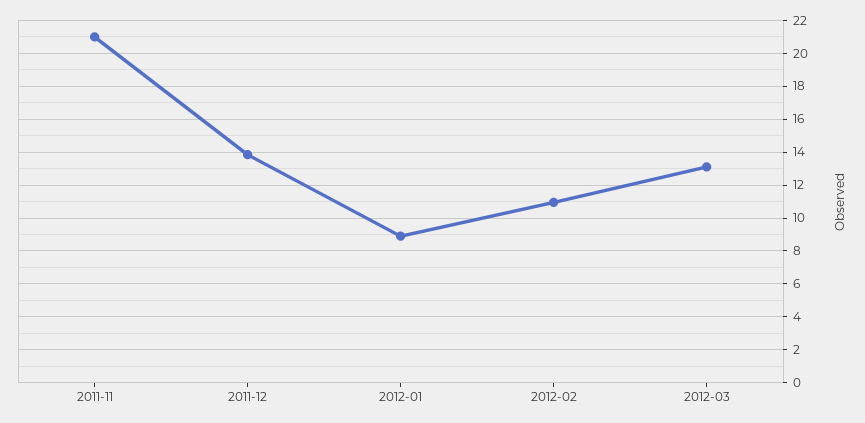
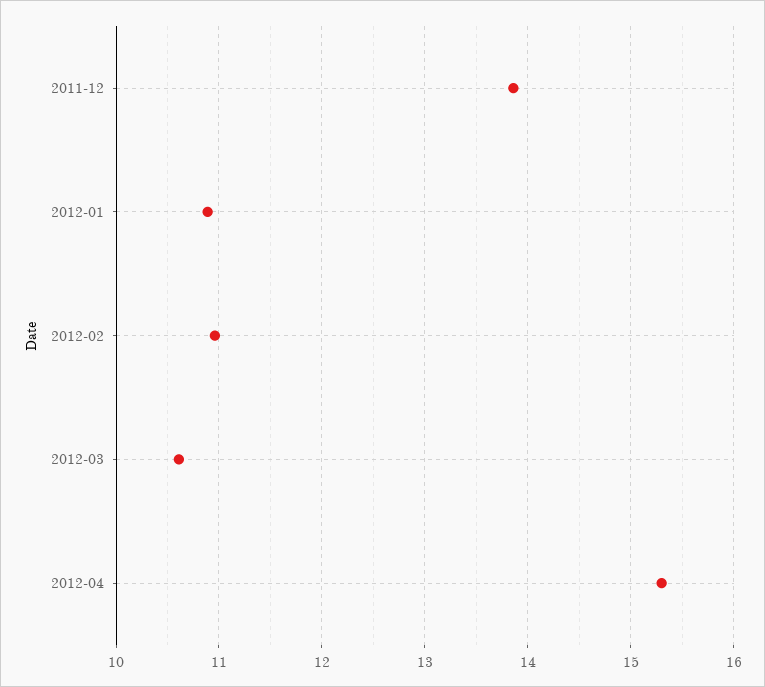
2011-11: 21 -> none
2012-01: 9 -> 10.9
2012-03: 13 -> 10.6
2012-04: none -> 15.3

